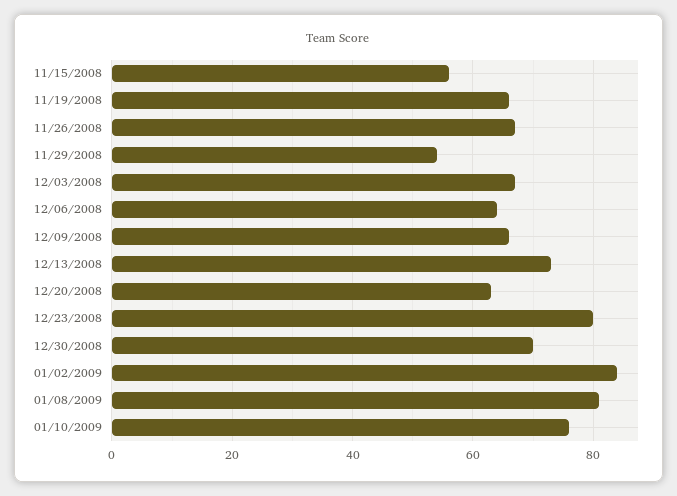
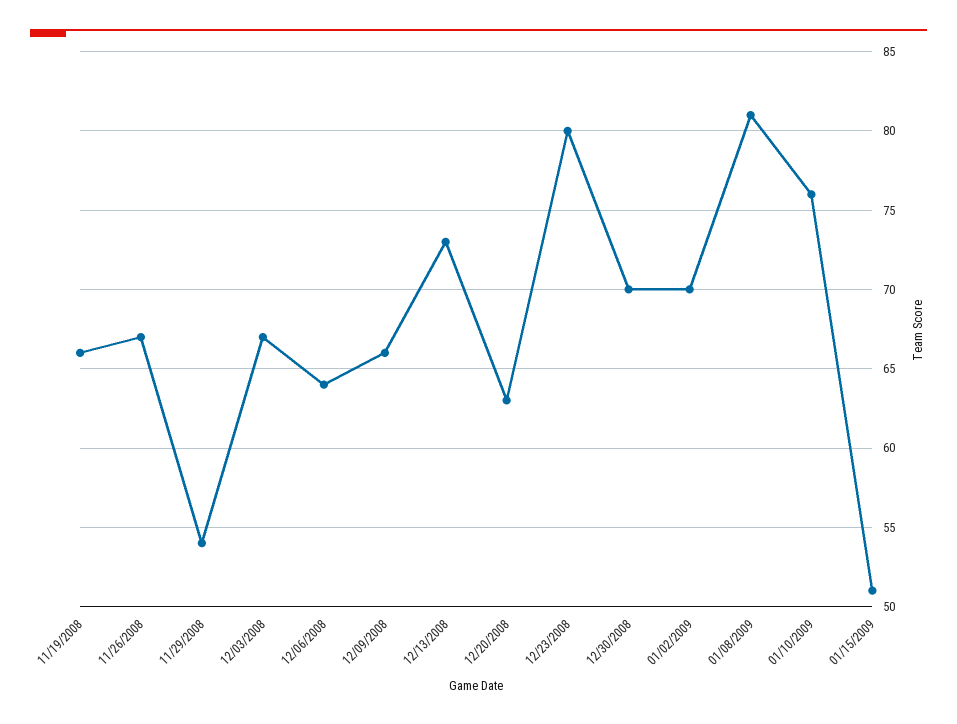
11/15/2008: 55 -> none
01/02/2009: 85 -> 70
01/15/2009: none -> 51

